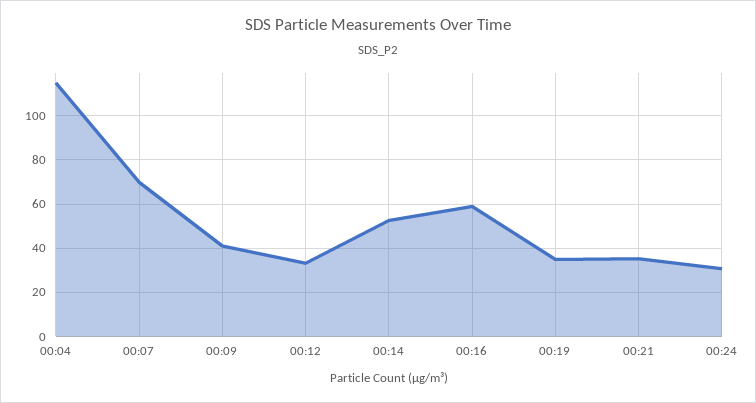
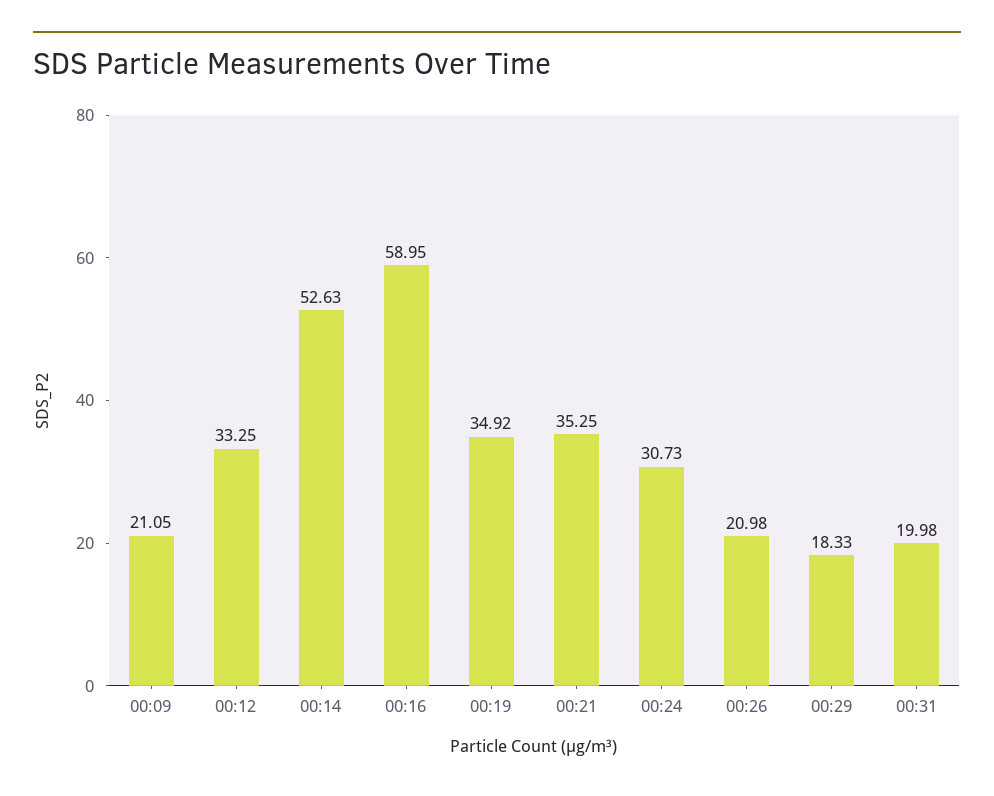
00:04: 115 -> none
00:07: 70 -> none
00:09: 40 -> 21.05
00:26: none -> 20.98
00:29: none -> 18.33
00:31: none -> 19.98

